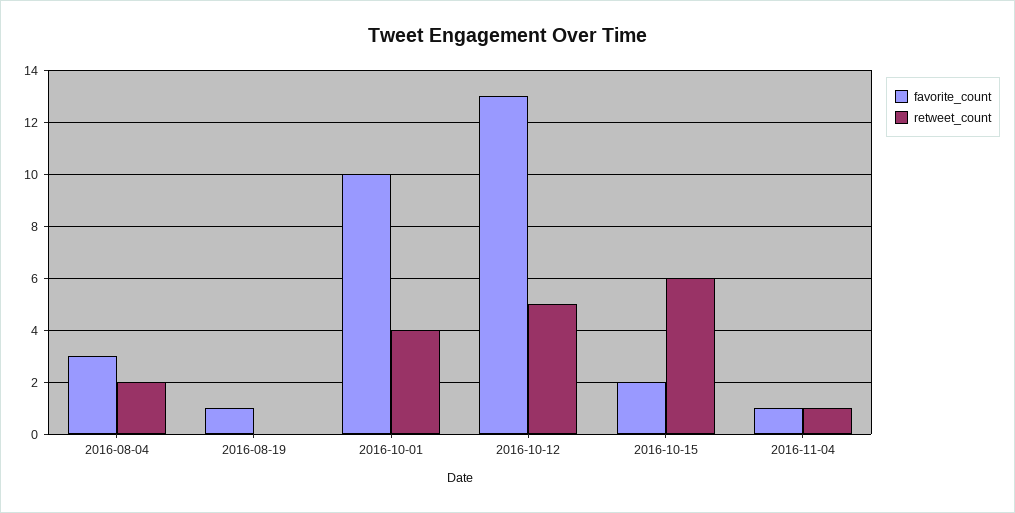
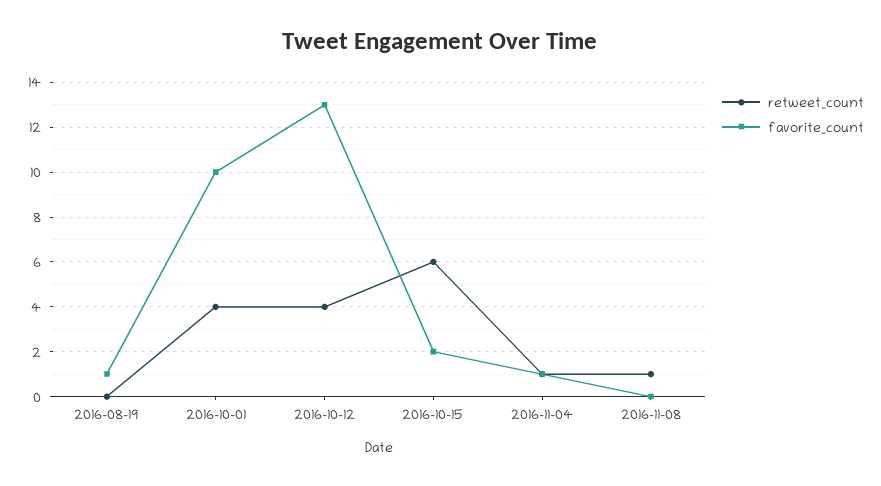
favorite_count, 2016-08-04: 3 -> none
retweet_count, 2016-08-04: 2 -> none
retweet_count, 2016-10-12: 5 -> 4
retweet_count, 2016-11-08: none -> 1
favorite_count, 2016-11-08: none -> 0

